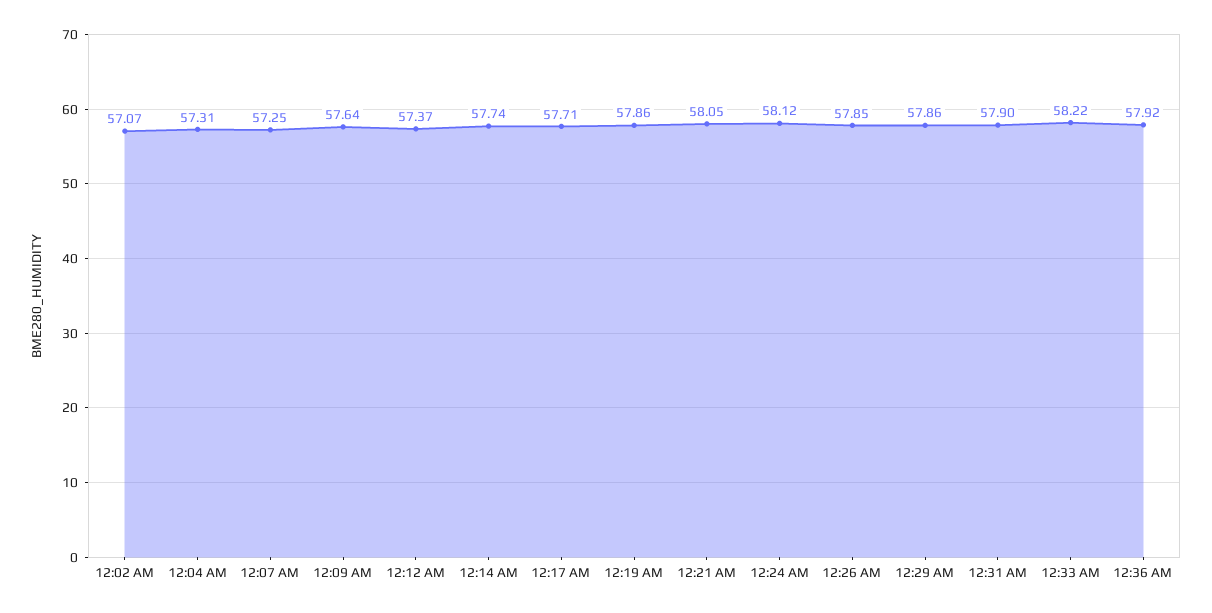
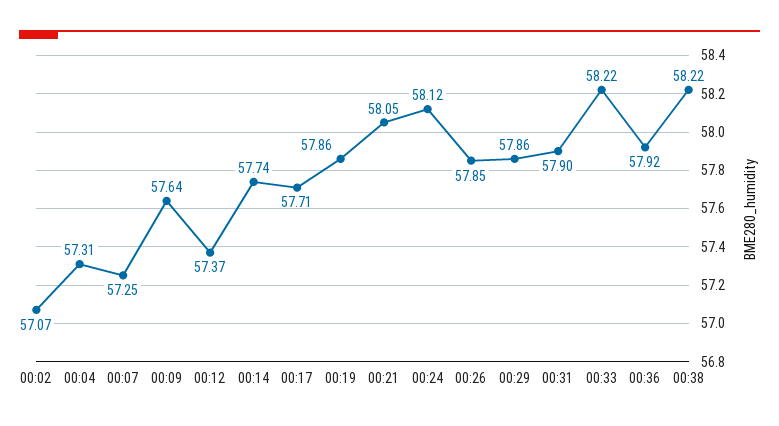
00:38: none -> 58.22

